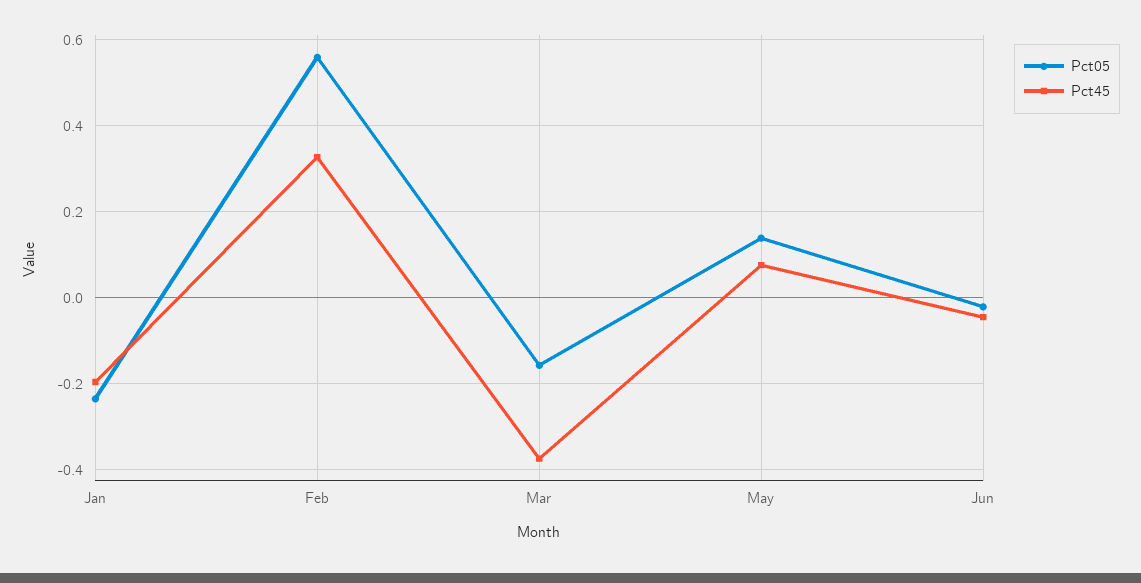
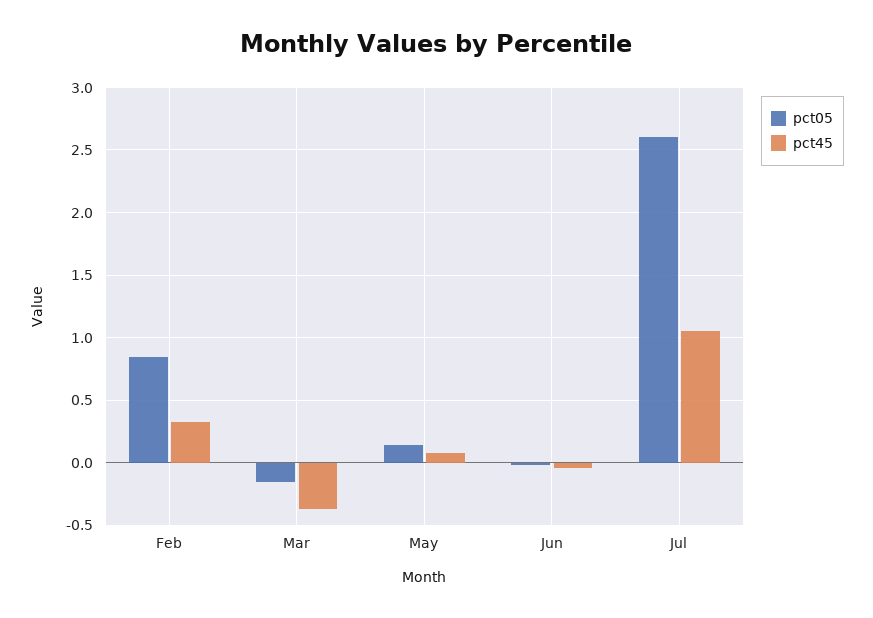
Pct05, Jan: -0.24 -> none
Pct45, Jan: -0.2 -> none
Pct05, Feb: 0.56 -> 0.85
Pct05, Jul: none -> 2.6
Pct45, Jul: none -> 1.05

